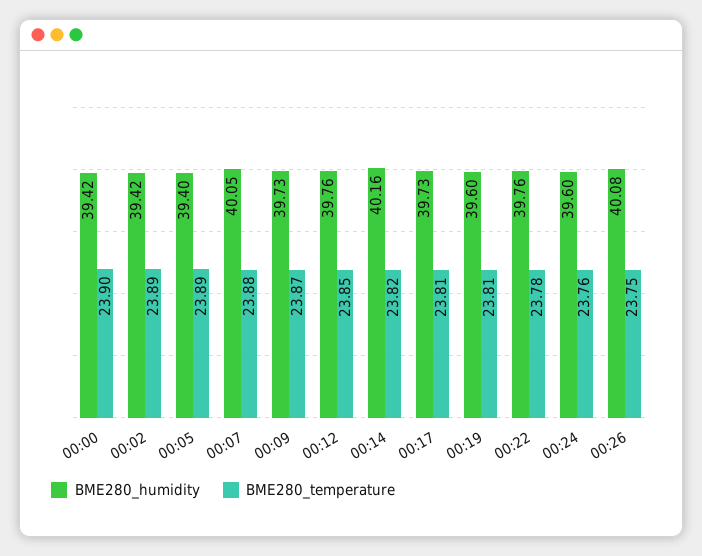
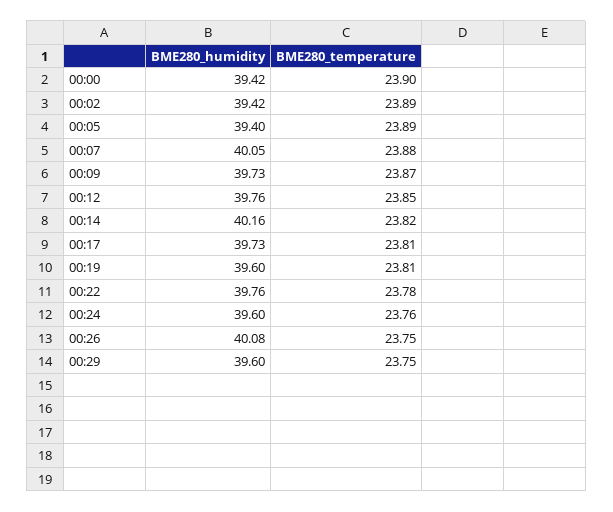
BME280_humidity, 00:29: none -> 39.6
BME280_temperature, 00:29: none -> 23.75

